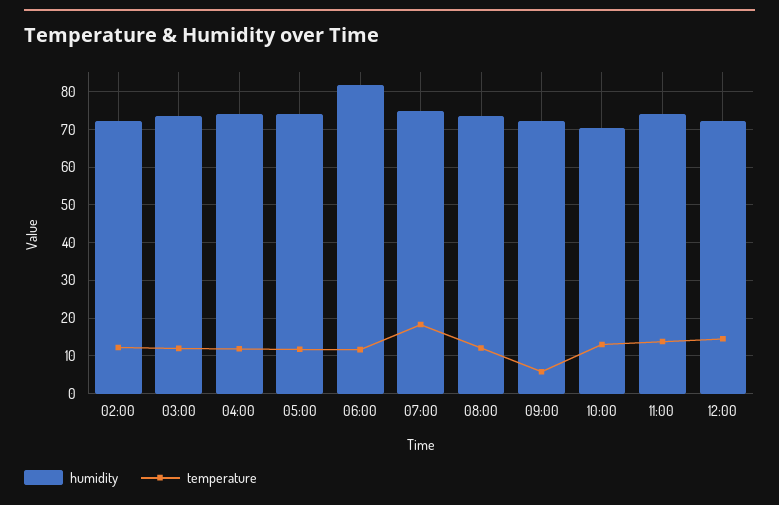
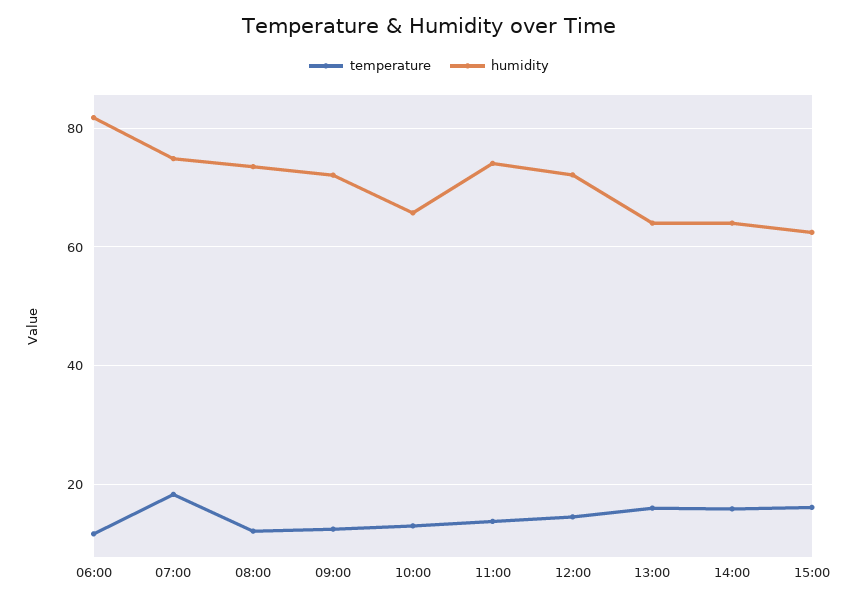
humidity, 02:00: 72 -> none
temperature, 02:00: 12 -> none
humidity, 03:00: 74 -> none
temperature, 03:00: 12 -> none
humidity, 04:00: 74 -> none
temperature, 04:00: 12 -> none
humidity, 05:00: 74 -> none
temperature, 05:00: 12 -> none
temperature, 09:00: 6 -> 12
humidity, 10:00: 70 -> 66
temperature, 13:00: none -> 16
humidity, 13:00: none -> 64
temperature, 14:00: none -> 16
humidity, 14:00: none -> 64
temperature, 15:00: none -> 16
humidity, 15:00: none -> 62

